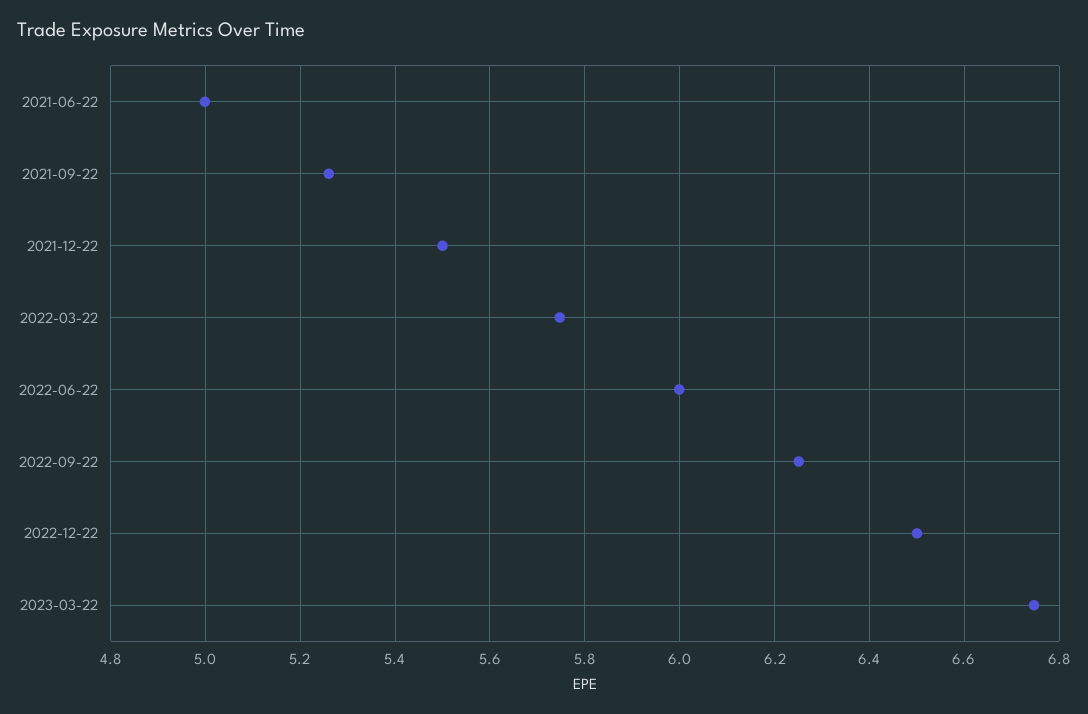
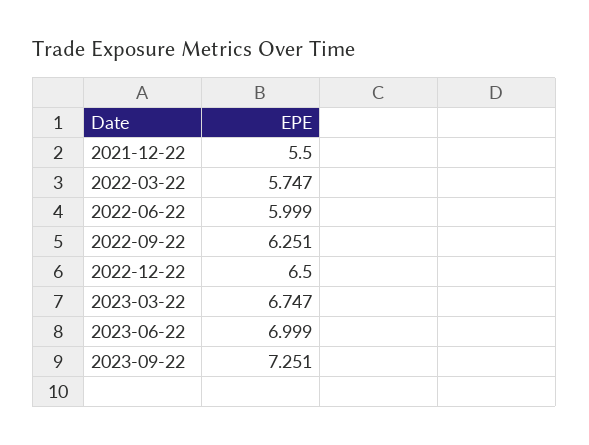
2021-06-22: 5 -> none
2021-09-22: 5.26 -> none
2023-06-22: none -> 6.999
2023-09-22: none -> 7.251

